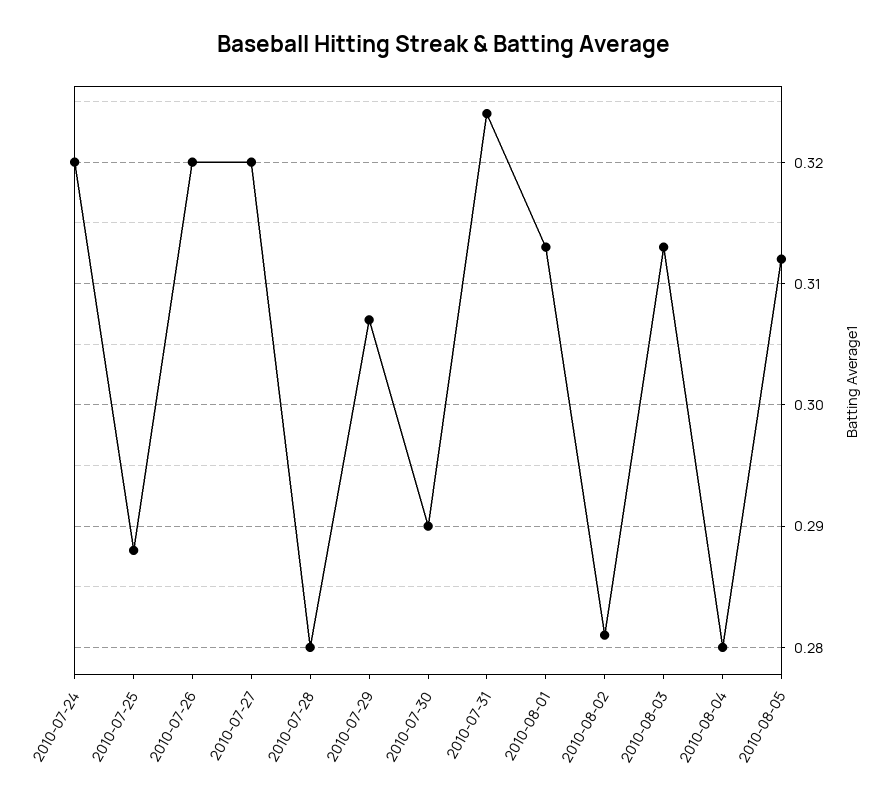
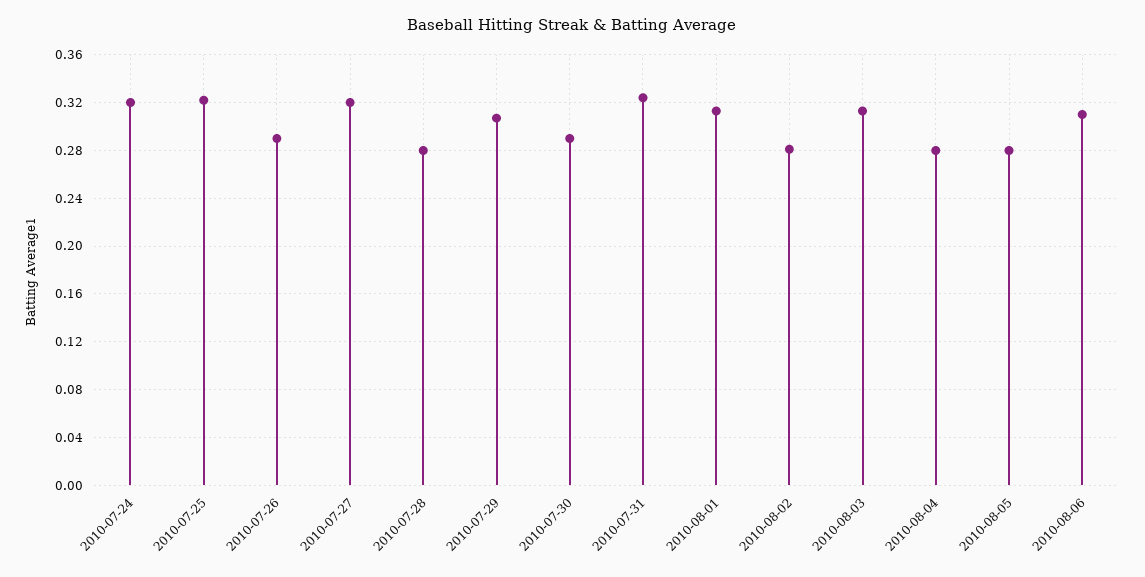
2010-07-25: 0.288 -> 0.32
2010-07-26: 0.32 -> 0.29
2010-08-05: 0.312 -> 0.28
2010-08-06: none -> 0.31

